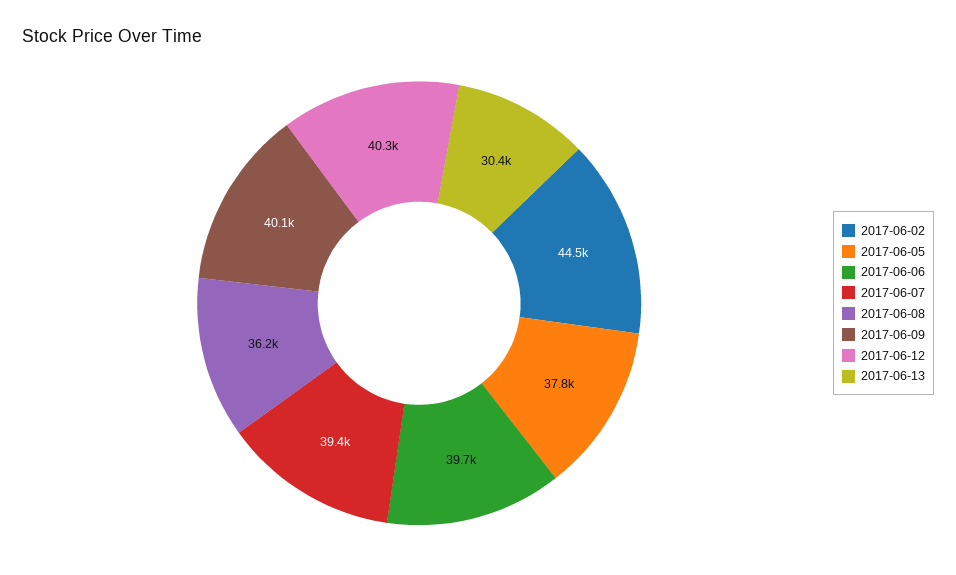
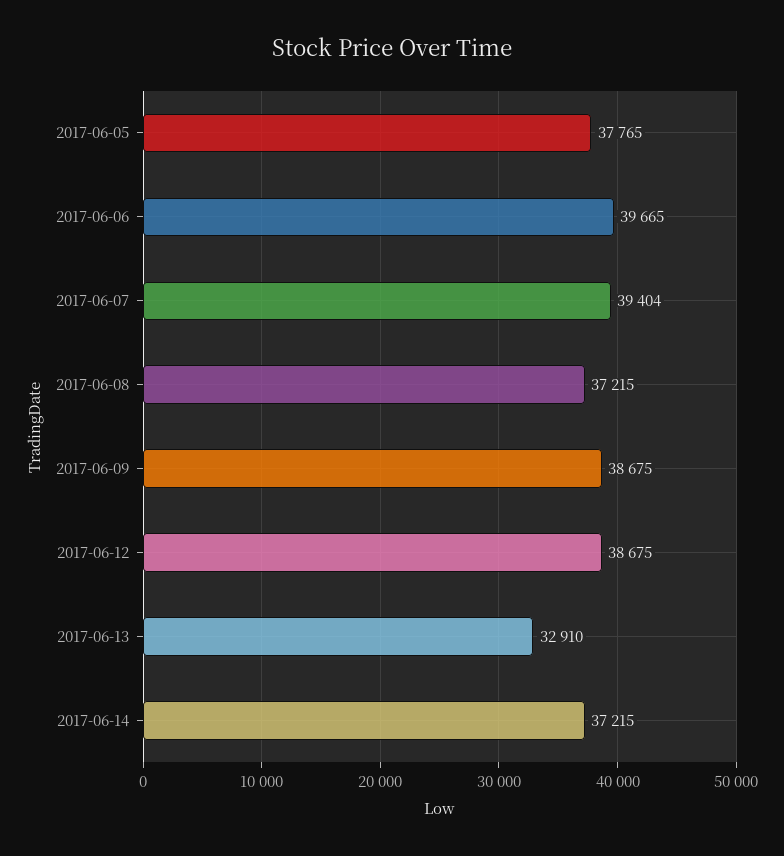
2017-06-02: 44500 -> none
2017-06-08: 36200 -> 37215
2017-06-09: 40100 -> 38675
2017-06-12: 40300 -> 38675
2017-06-13: 30400 -> 32910
2017-06-14: none -> 37215

